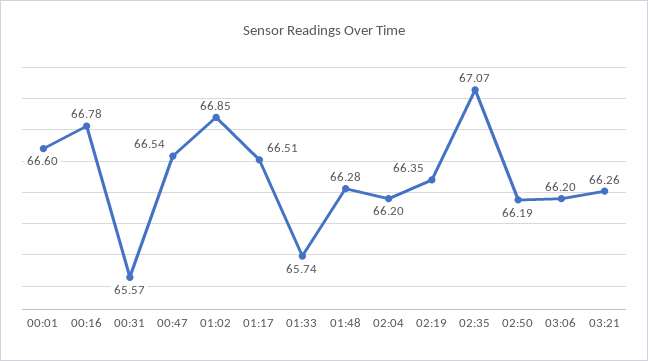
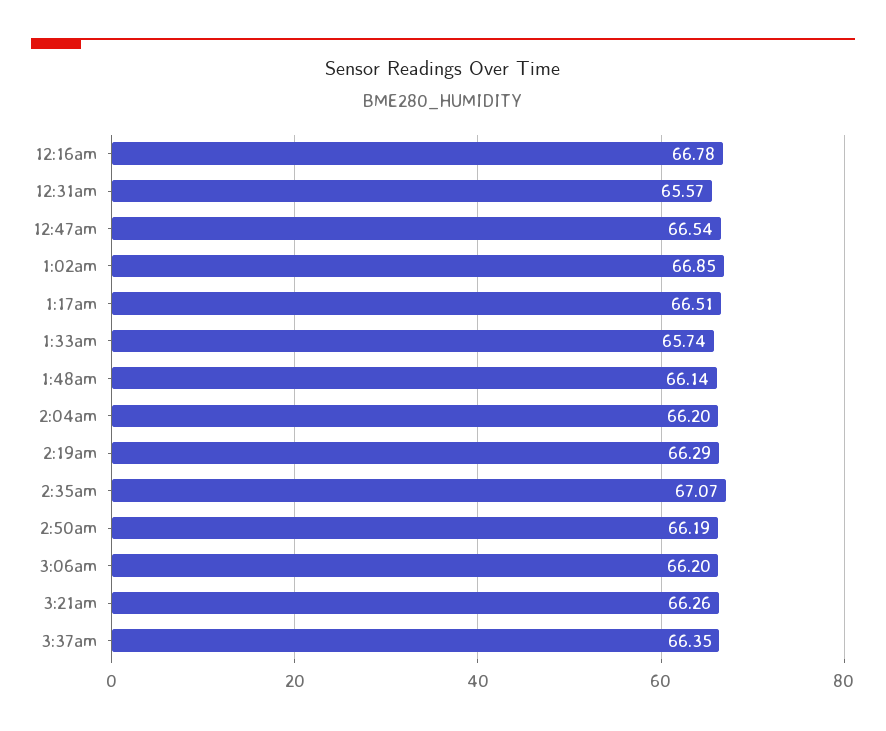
00:01: 66.6 -> none
01:48: 66.28 -> 66.14
02:19: 66.35 -> 66.29
3:37am: none -> 66.35

